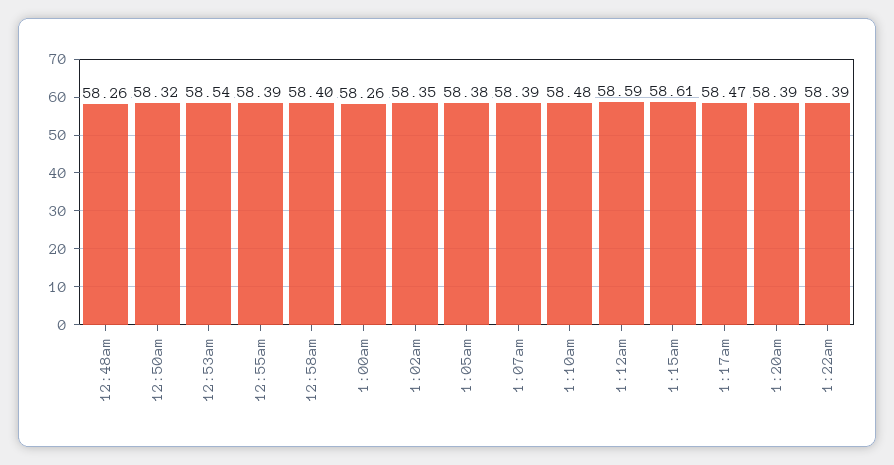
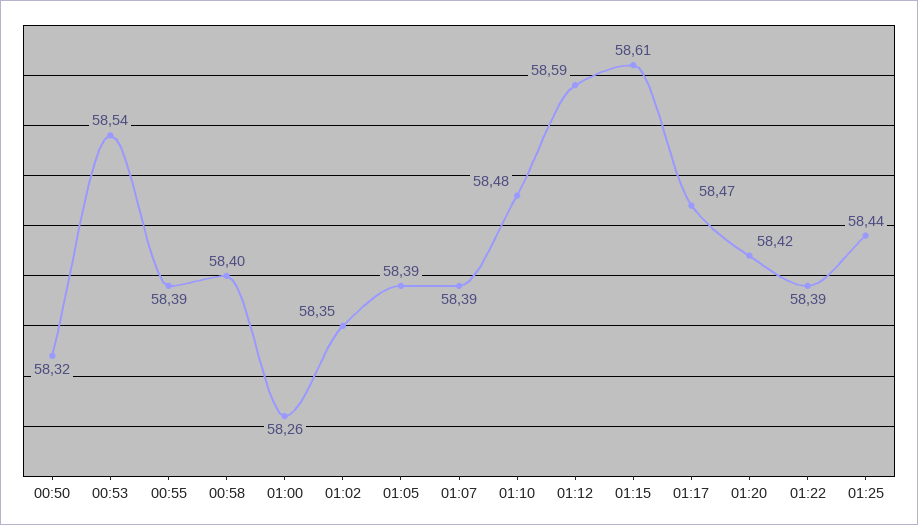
12:48am: 58.26 -> none
1:05am: 58.38 -> 58.39
1:20am: 58.39 -> 58.42
01:25: none -> 58.44

